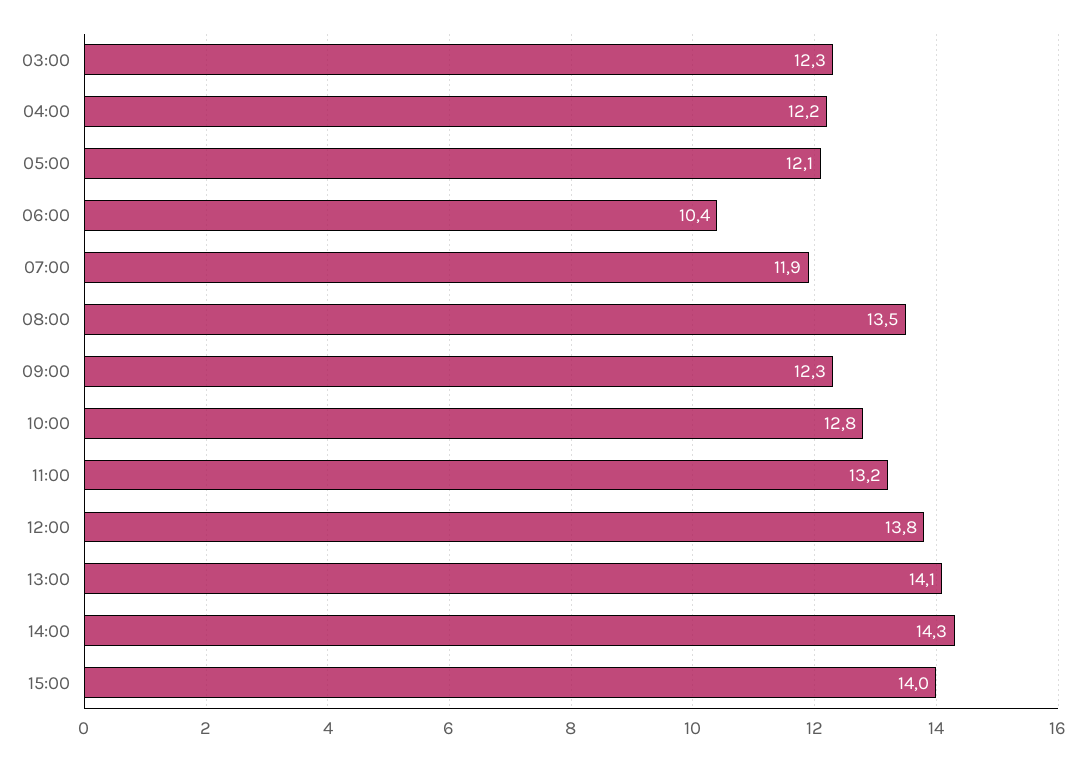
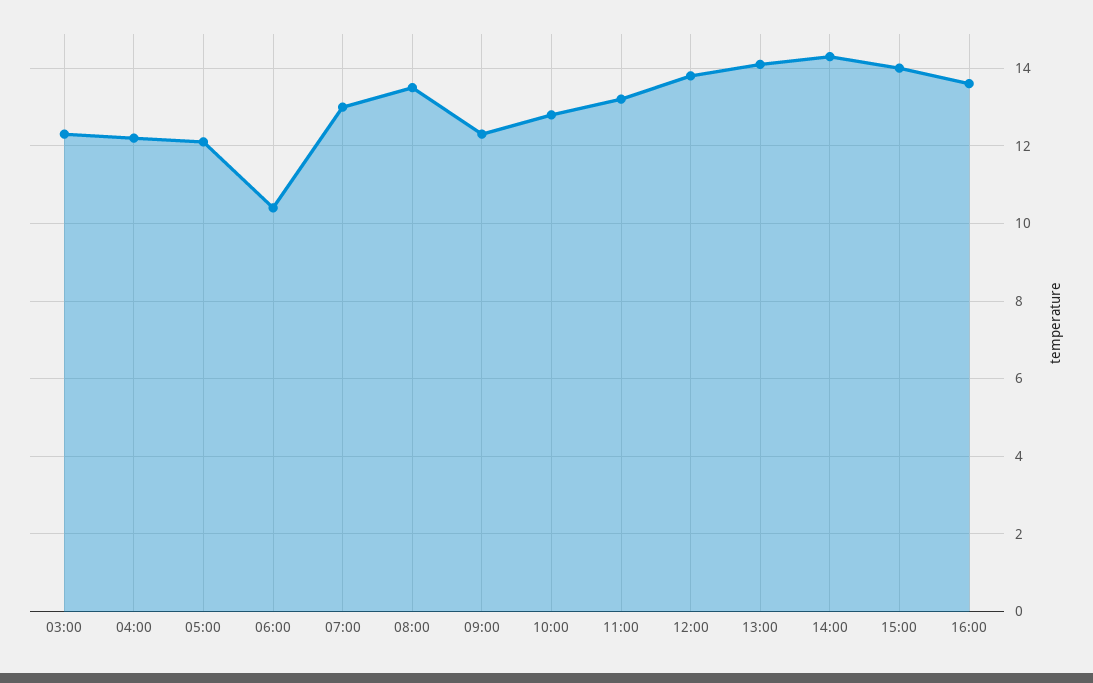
07:00: 11.9 -> 13
16:00: none -> 13.5

